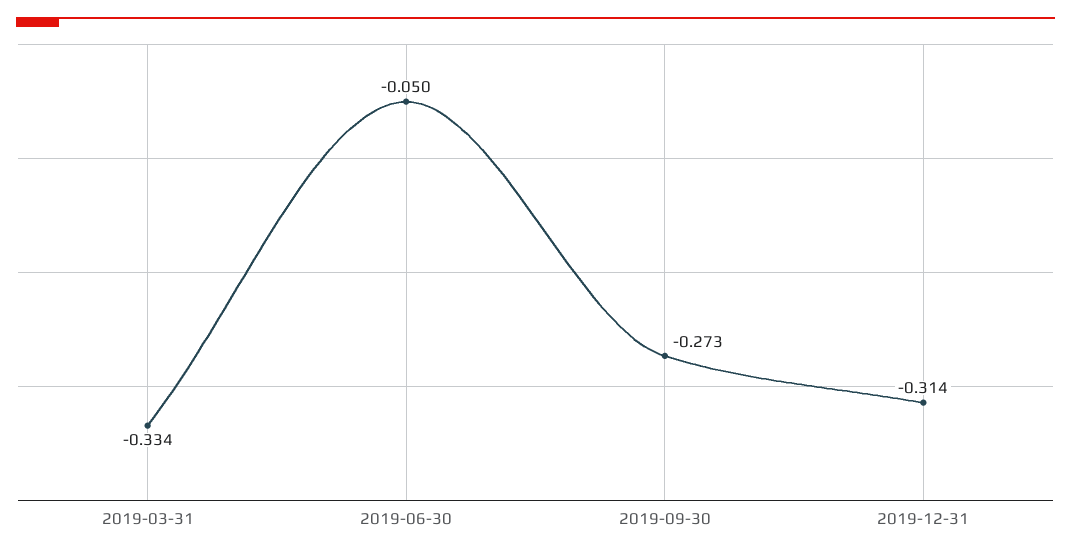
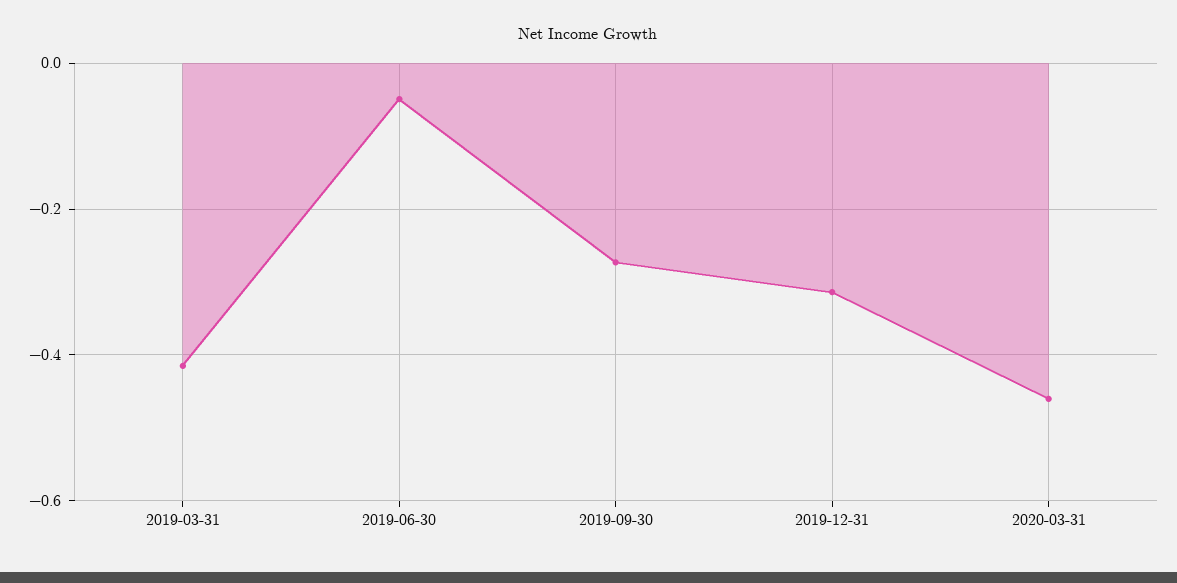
2019-03-31: -0.334 -> -0.42
2020-03-31: none -> -0.46

